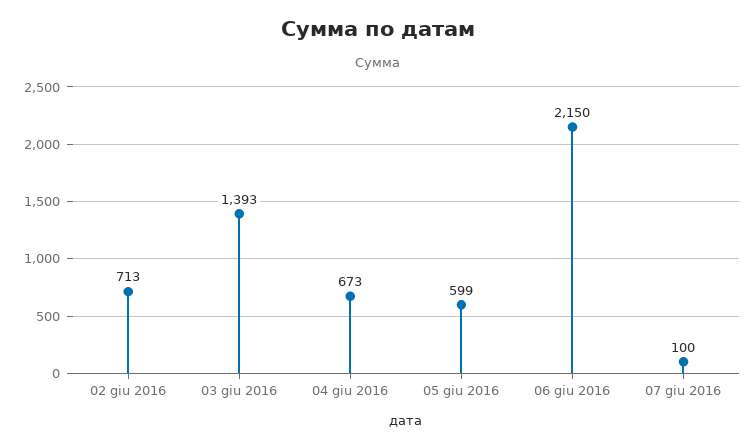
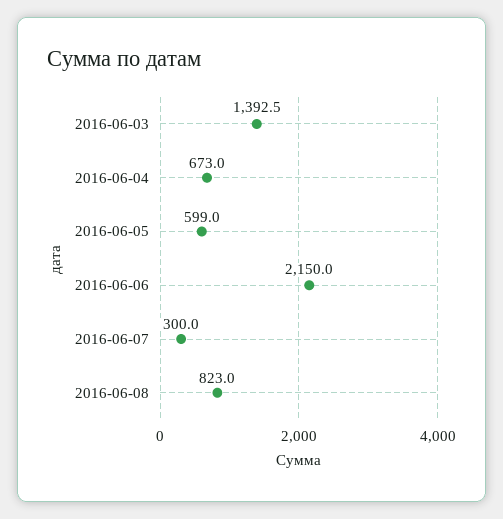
02 giu 2016: 713 -> none
07 giu 2016: 100 -> 300
2016-06-08: none -> 823

